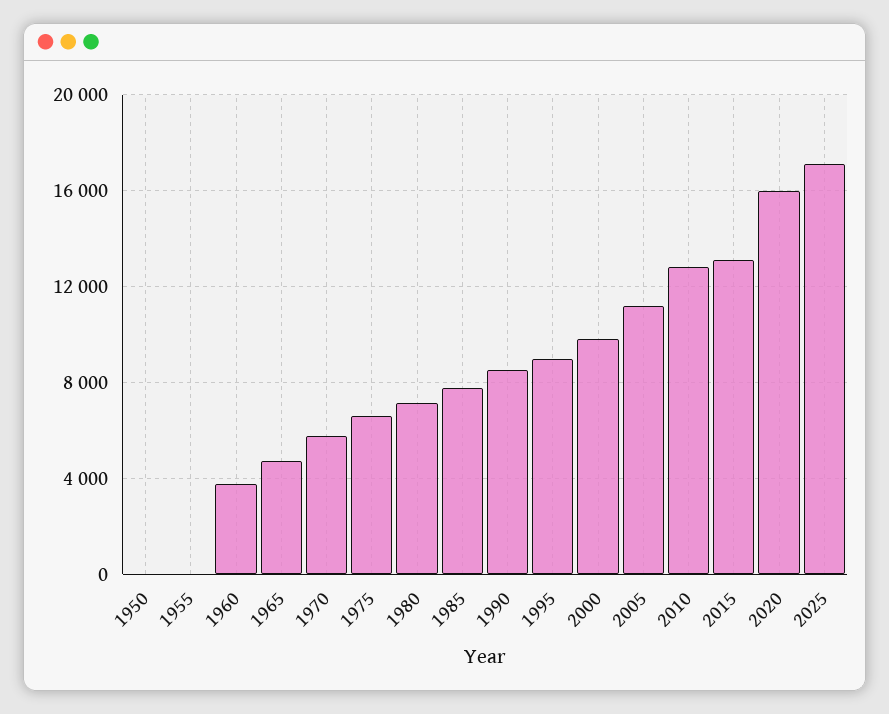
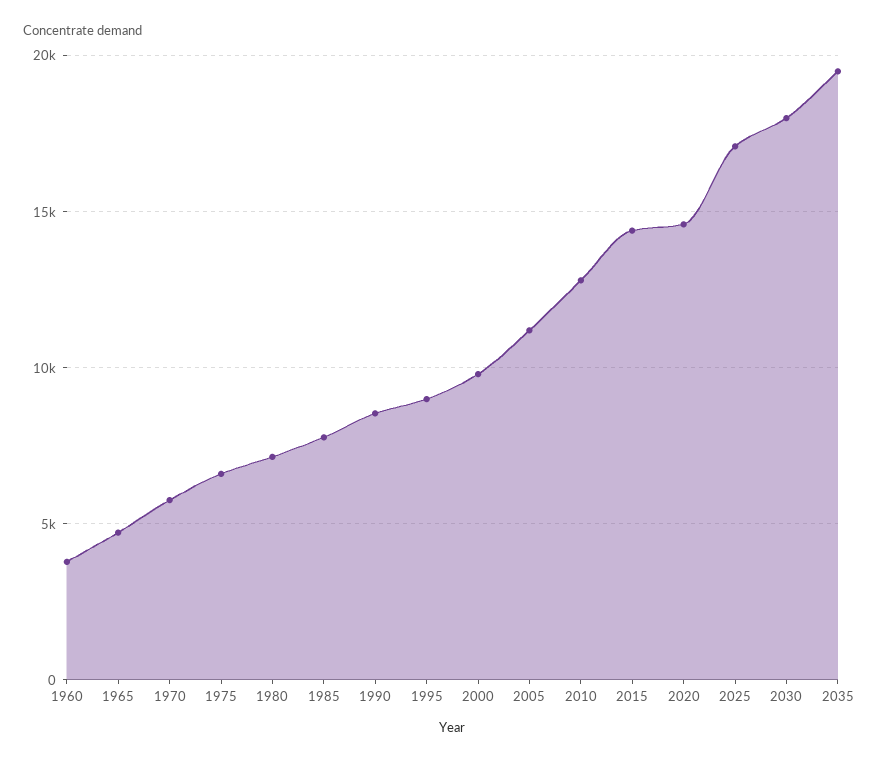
1950: 0 -> none
1955: 0 -> none
2015: 13000 -> 14500
2020: 16000 -> 14500
2030: none -> 18000
2035: none -> 19500

